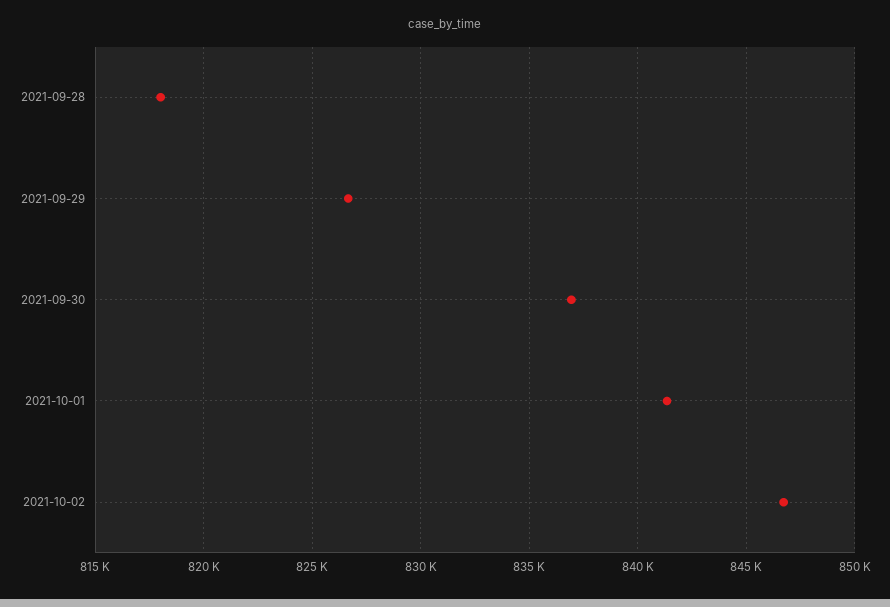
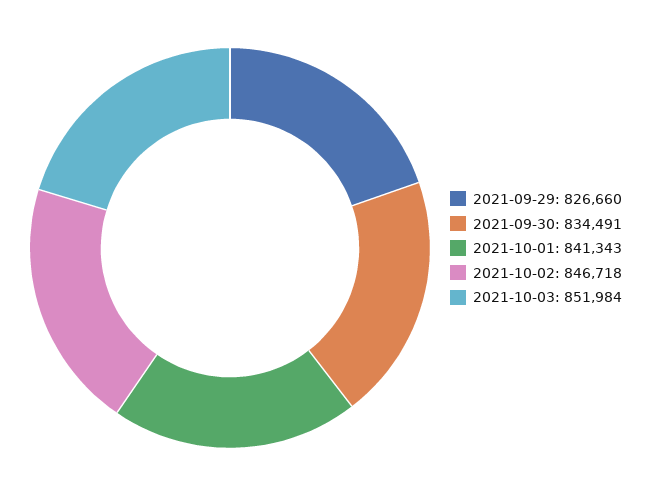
2021-09-28: 818000 -> none
2021-09-30: 837000 -> 834491
2021-10-03: none -> 851984

